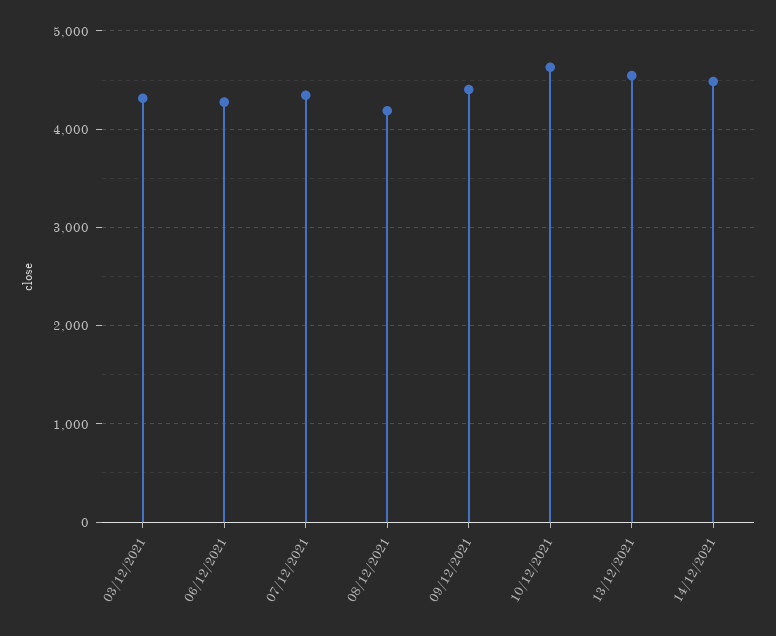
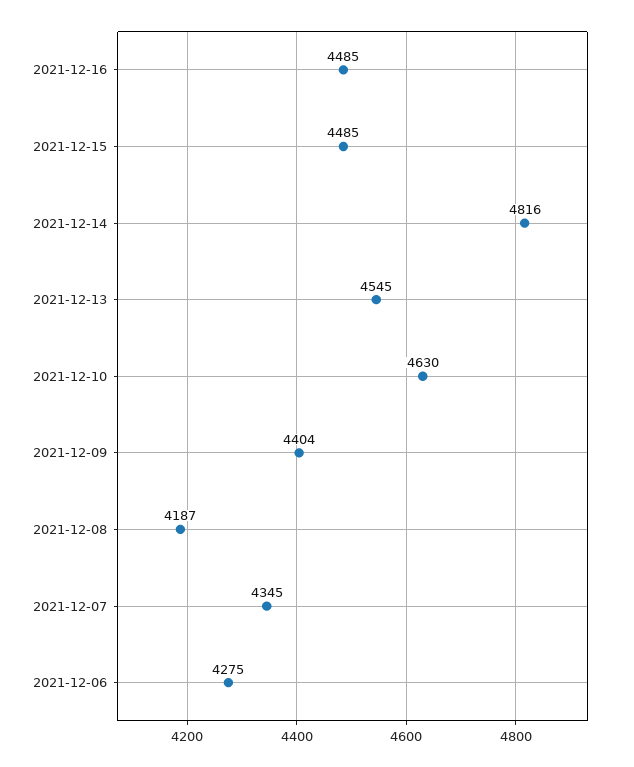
03/12/2021: 4300 -> none
14/12/2021: 4500 -> 4816
2021-12-16: none -> 4485
2021-12-15: none -> 4485

